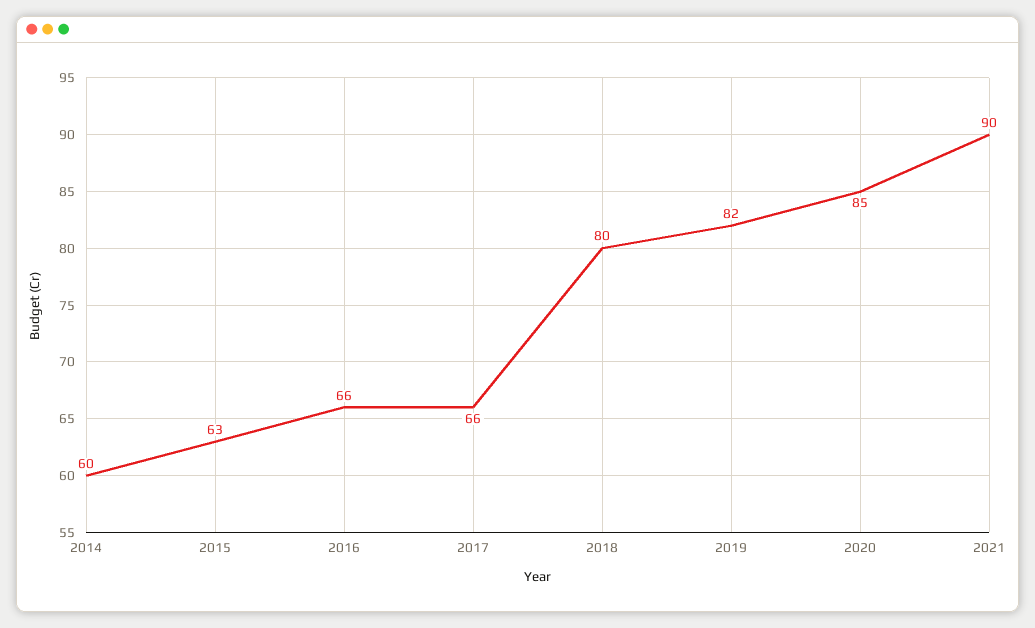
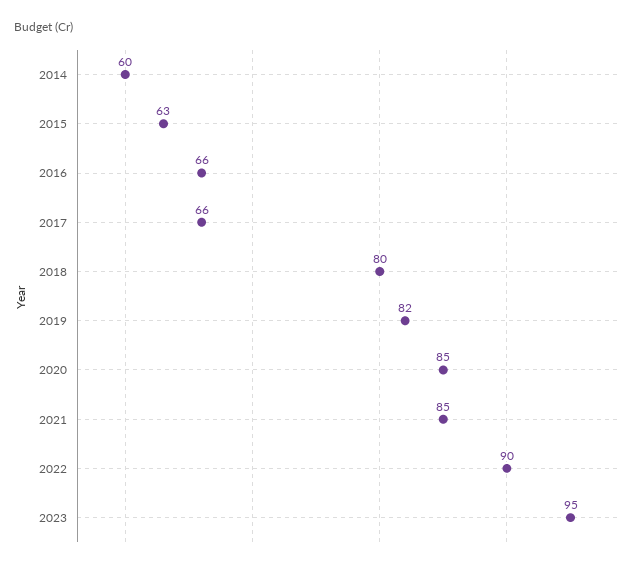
2021: 90 -> 85
2022: none -> 90
2023: none -> 95

